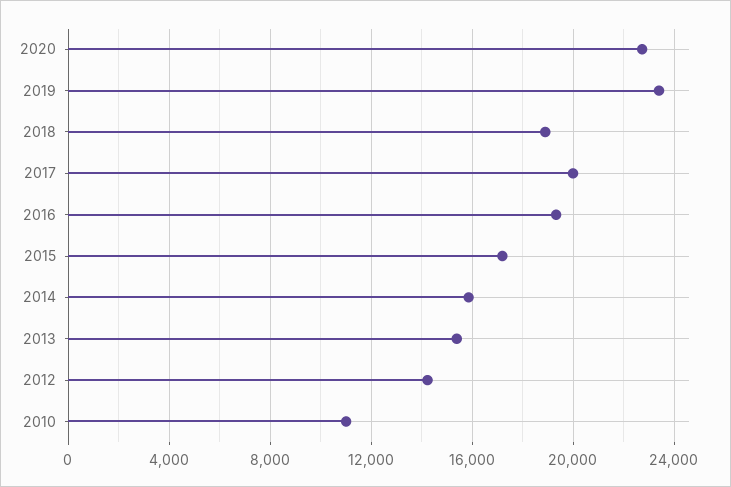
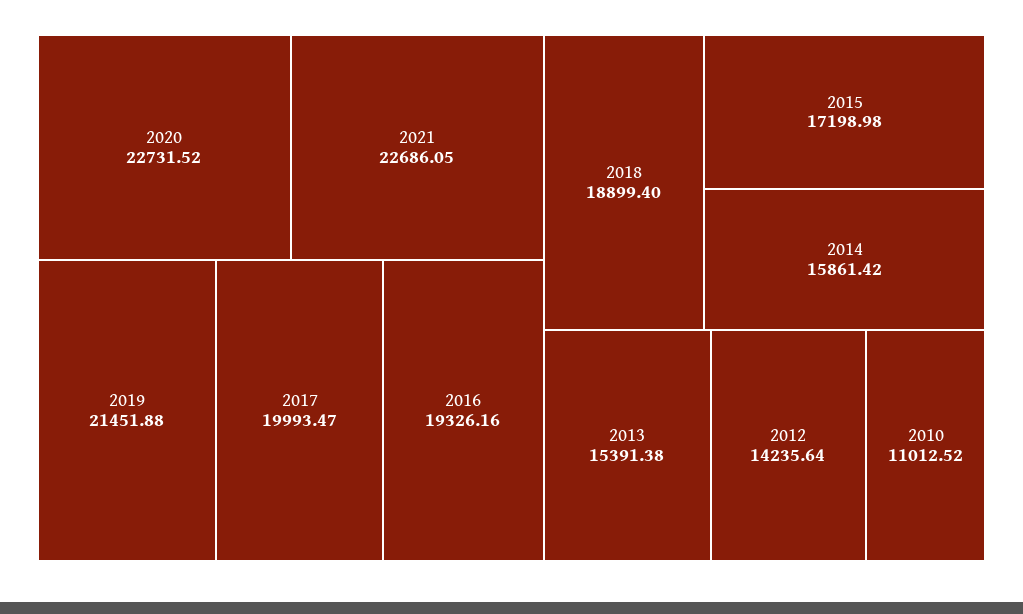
2019: 23500 -> 21451.88
2021: none -> 22686.05

